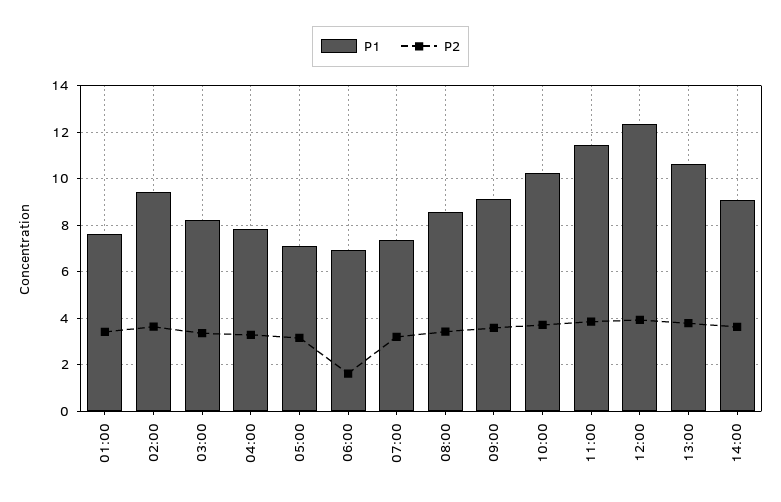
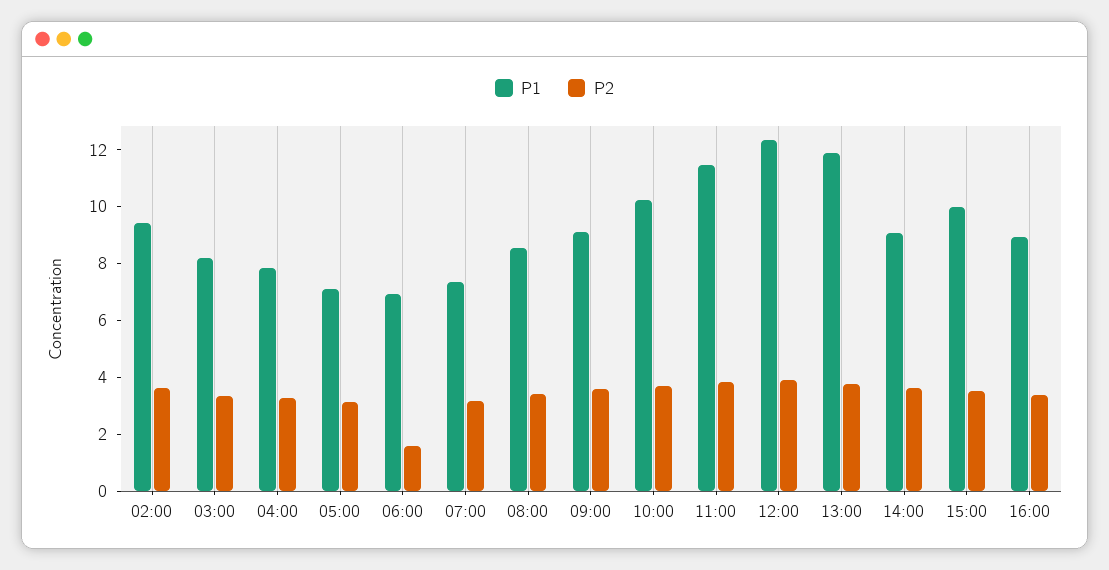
P1, 01:00: 7.5 -> none
P2, 01:00: 3.5 -> none
P1, 13:00: 10.5 -> 12
P1, 15:00: none -> 10
P2, 15:00: none -> 3.5
P1, 16:00: none -> 9
P2, 16:00: none -> 3.5

